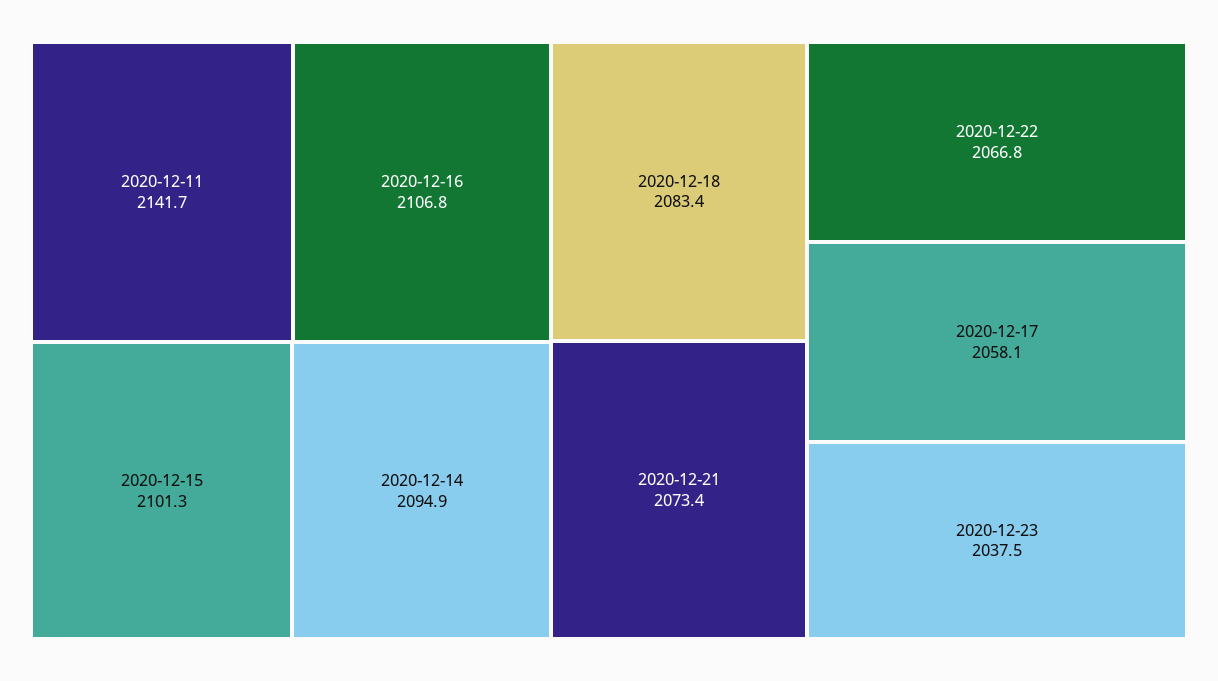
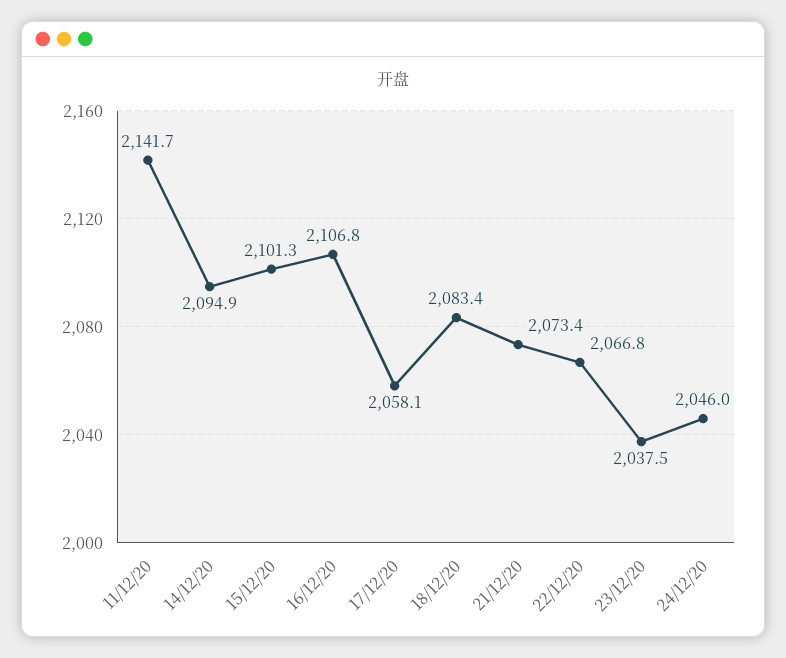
24/12/20: none -> 2046

